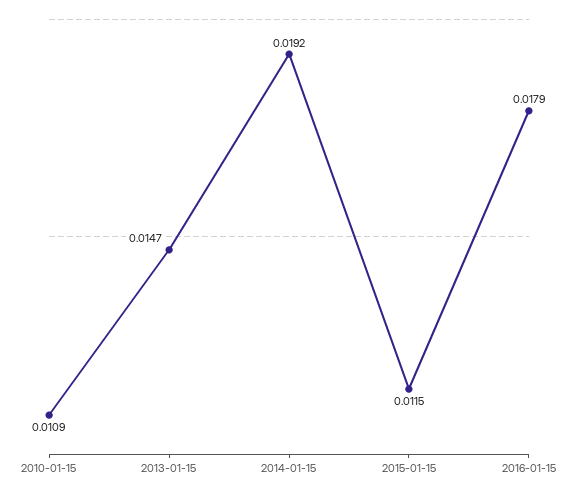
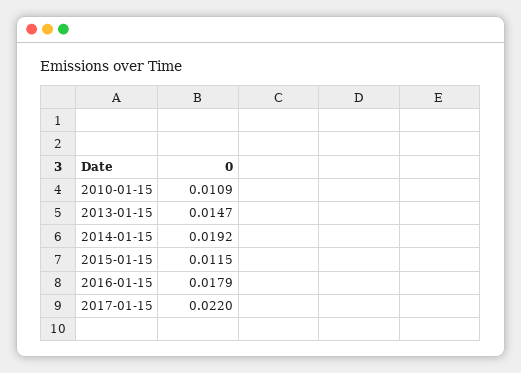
2017-01-15: none -> 0.022

